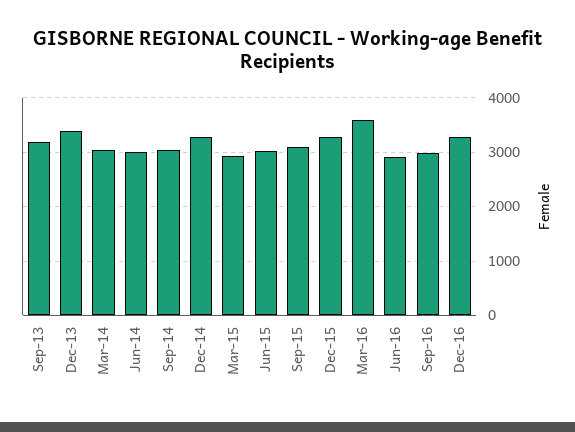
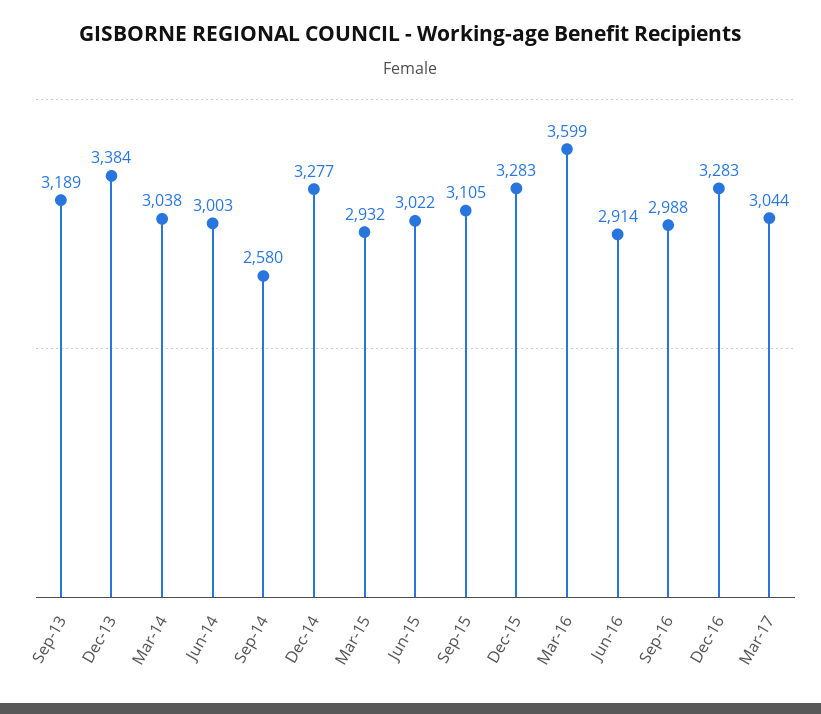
Sep-14: 3000 -> 2580
Mar-17: none -> 3044

